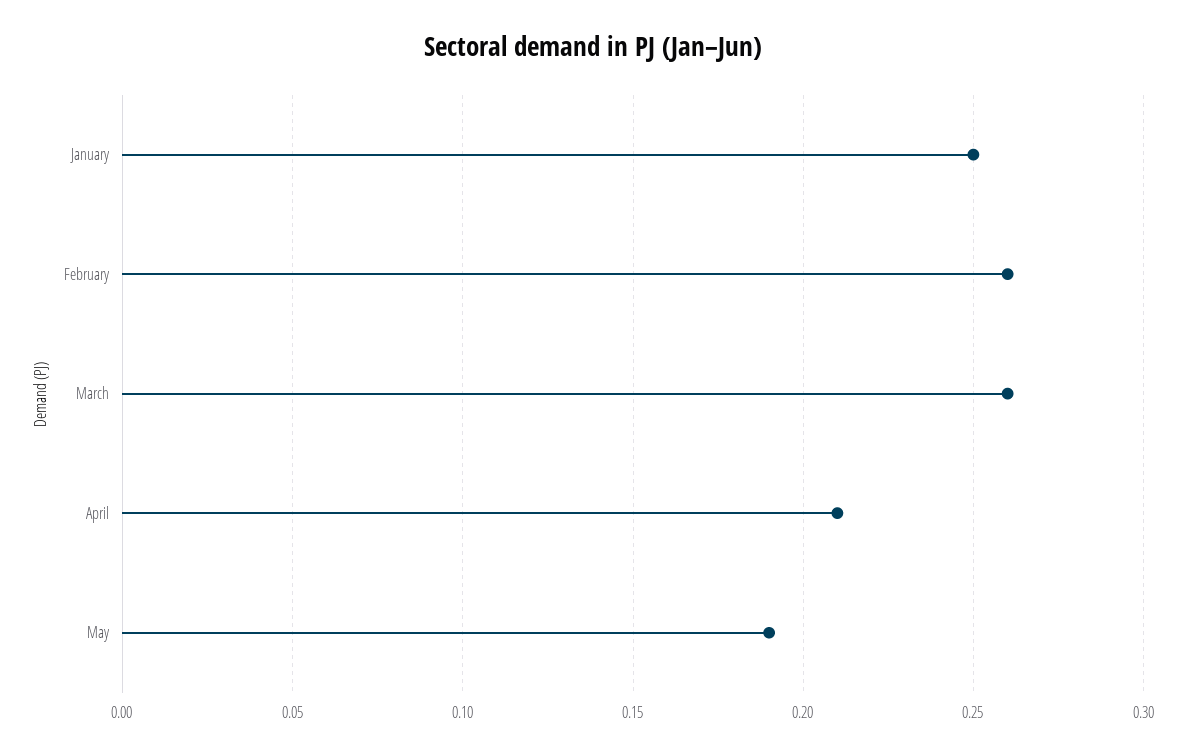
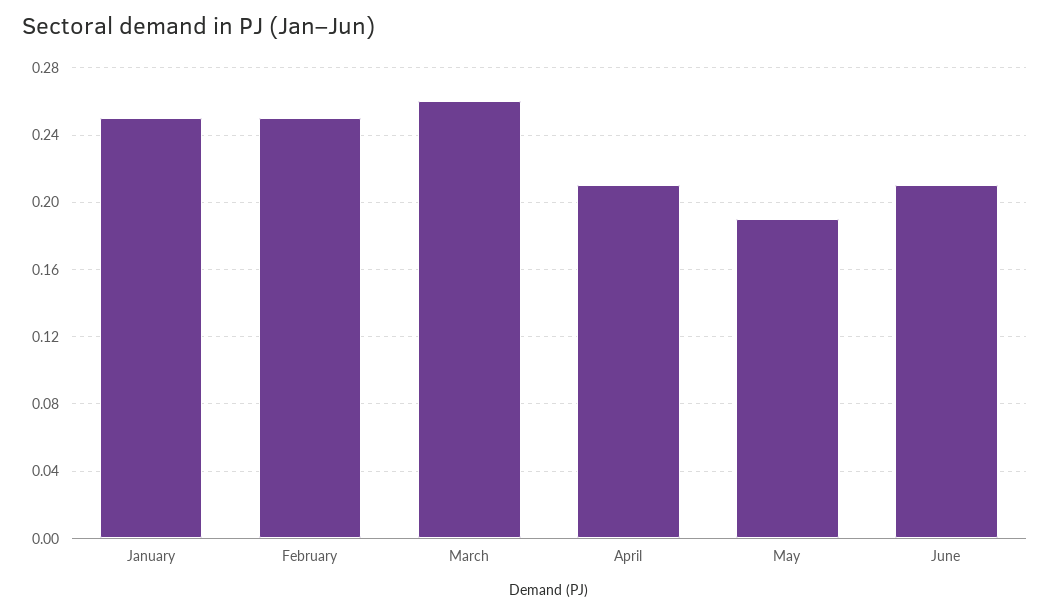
February: 0.26 -> 0.25
June: none -> 0.21

